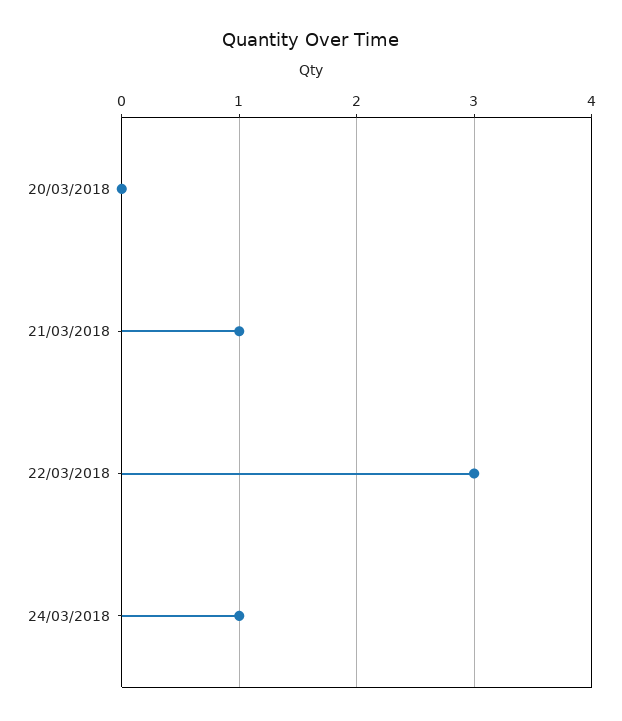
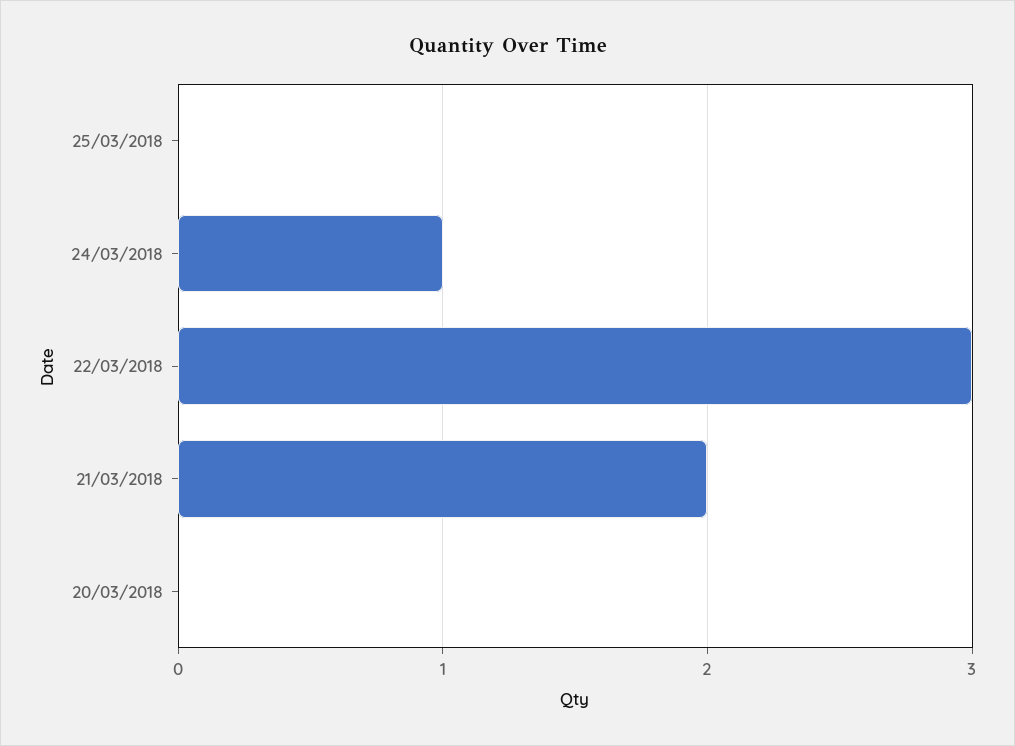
21/03/2018: 1 -> 2
25/03/2018: none -> 0

